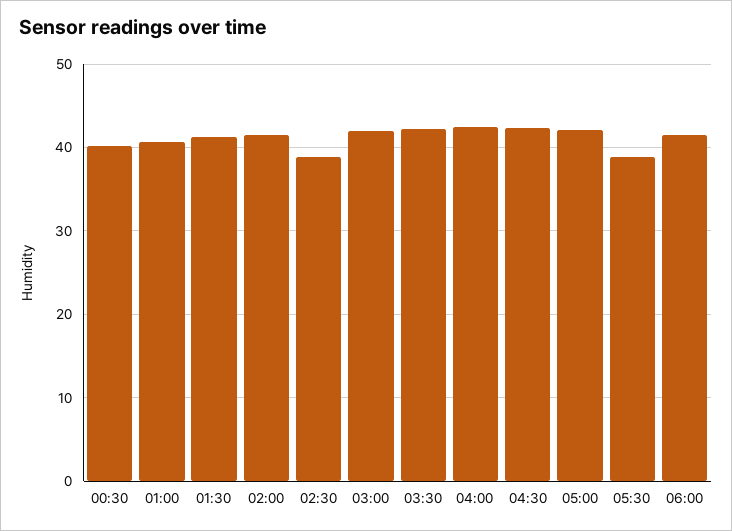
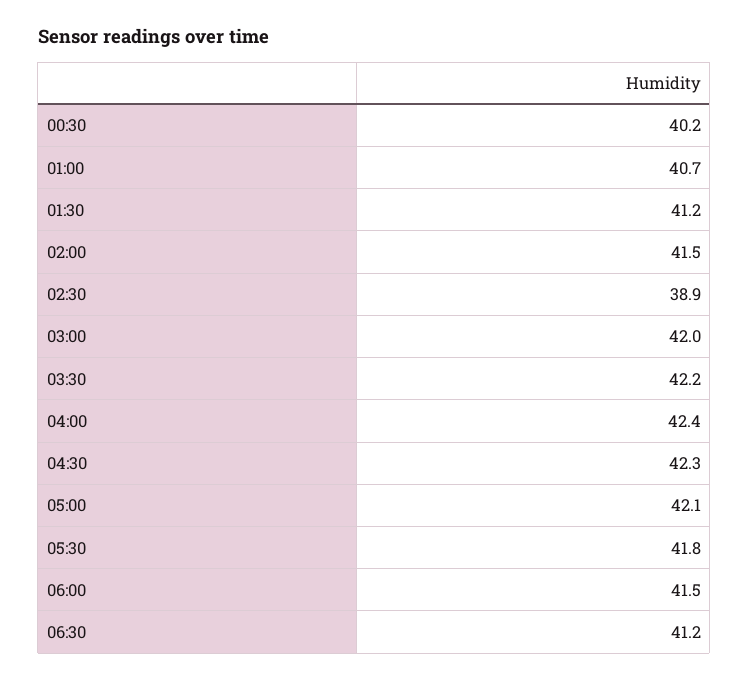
05:30: 39 -> 41.8
06:30: none -> 41.2

